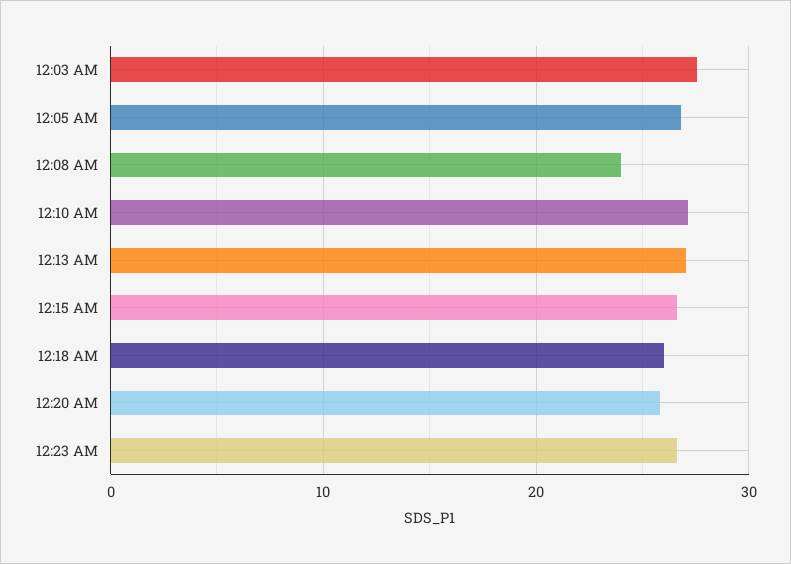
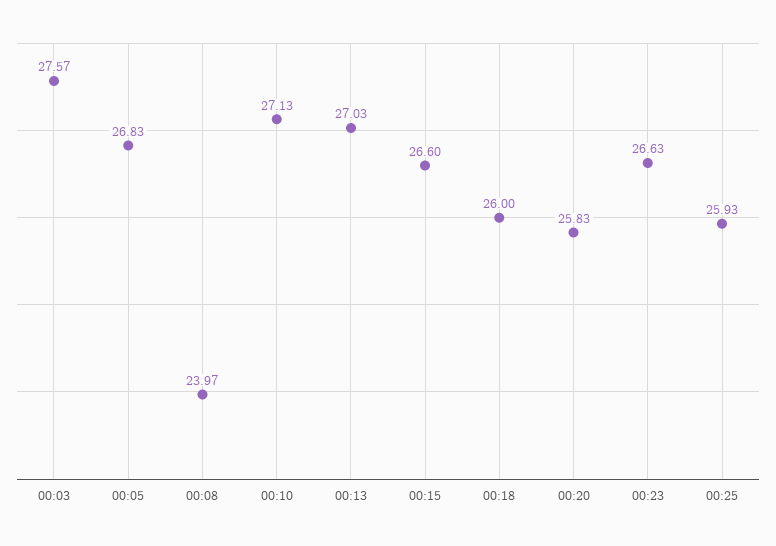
00:25: none -> 25.93

